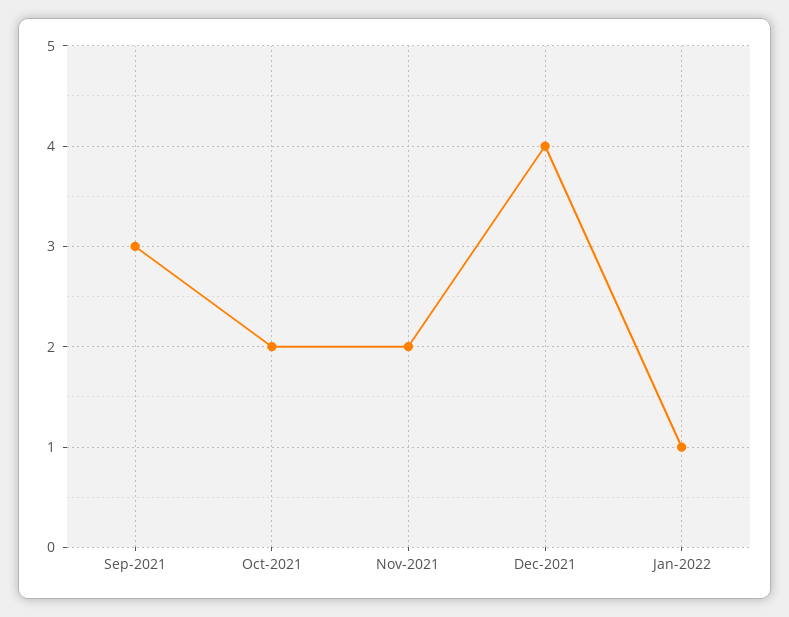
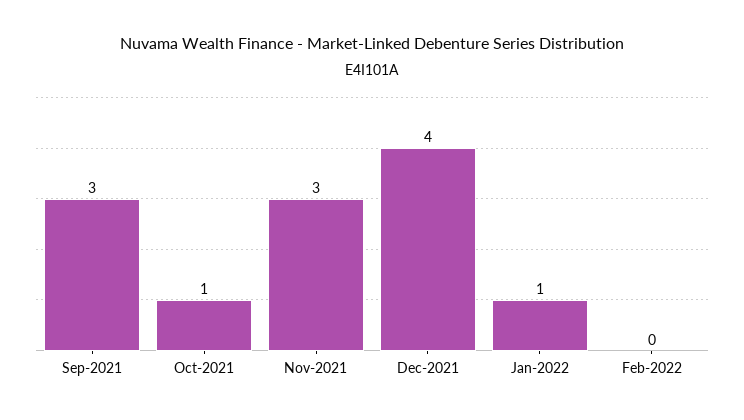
Oct-2021: 2 -> 1
Nov-2021: 2 -> 3
Feb-2022: none -> 0

